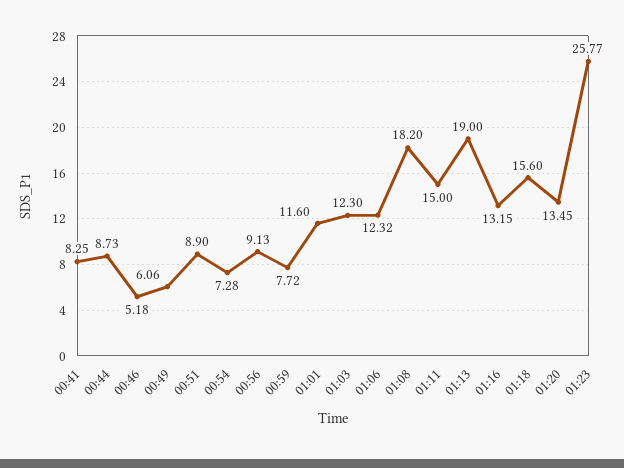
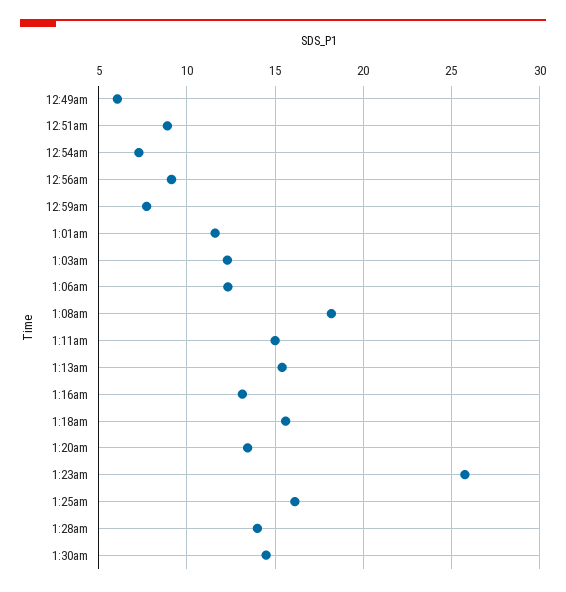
00:41: 8.25 -> none
00:44: 8.73 -> none
00:46: 5.18 -> none
01:13: 19 -> 15.5
1:25am: none -> 16
1:28am: none -> 14
1:30am: none -> 14.5

